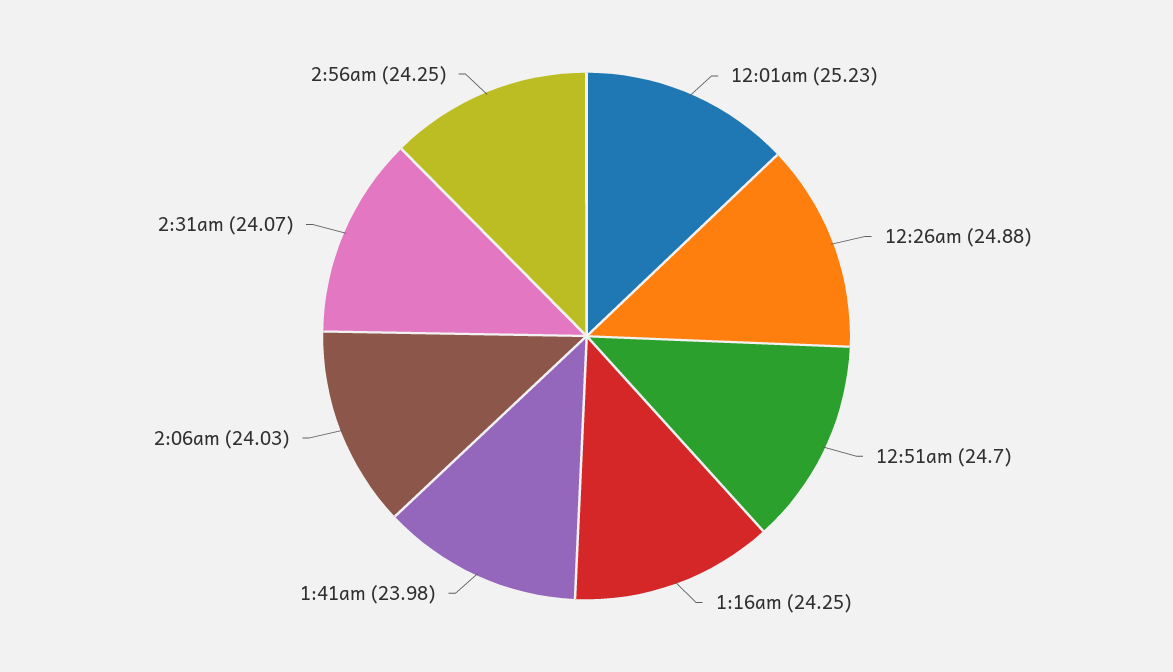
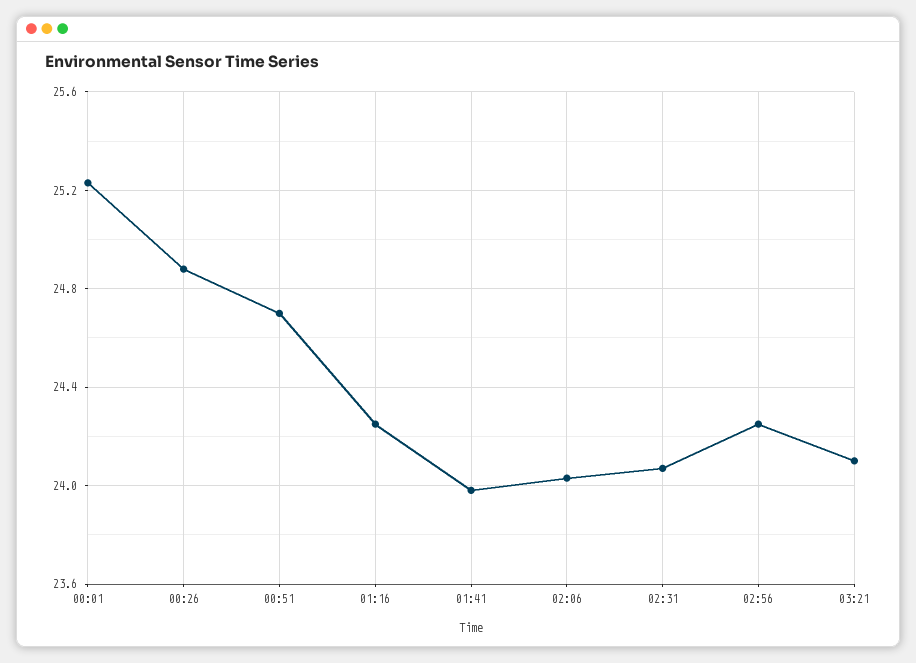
03:21: none -> 24.1

